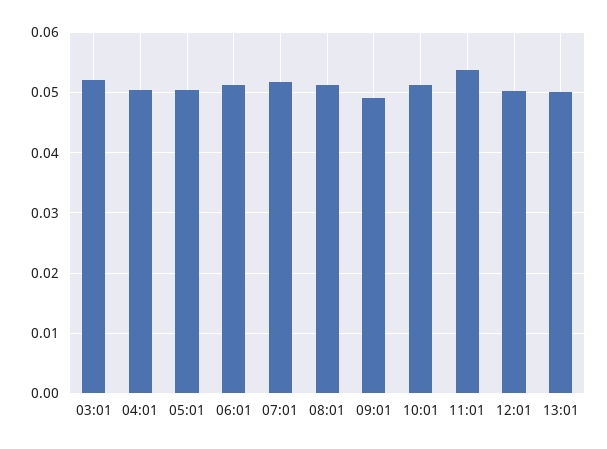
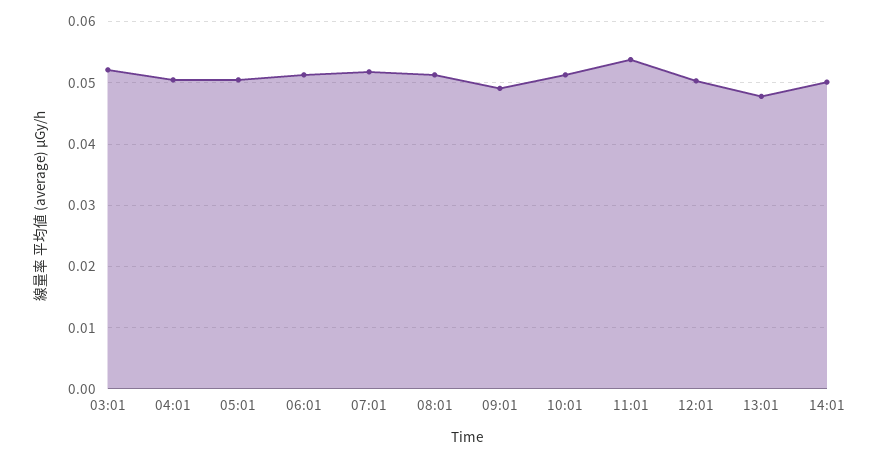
13:01: 0.05 -> 0.048
14:01: none -> 0.05

